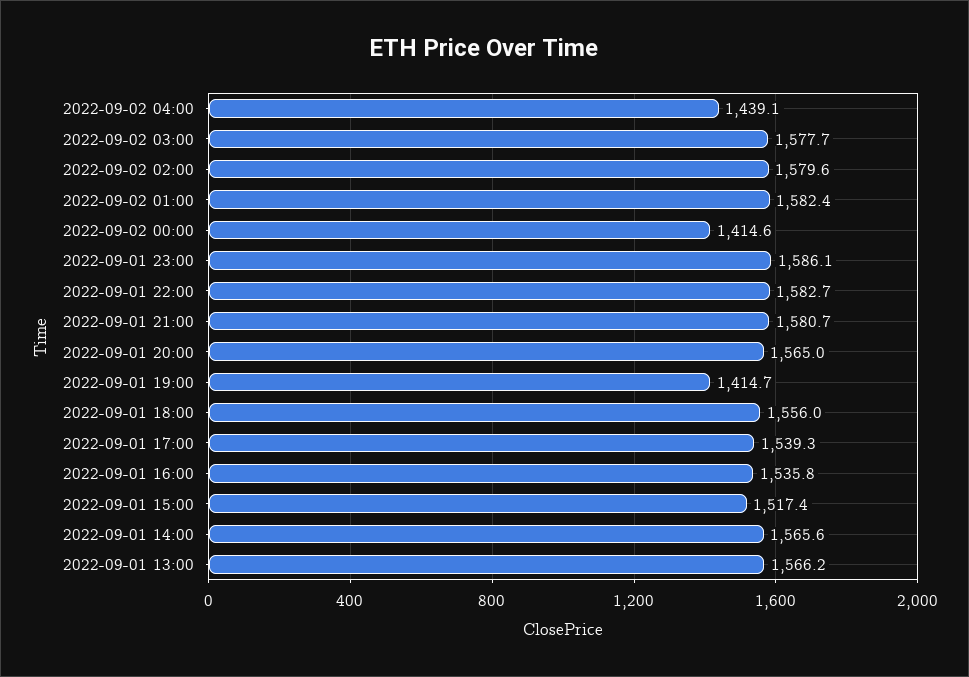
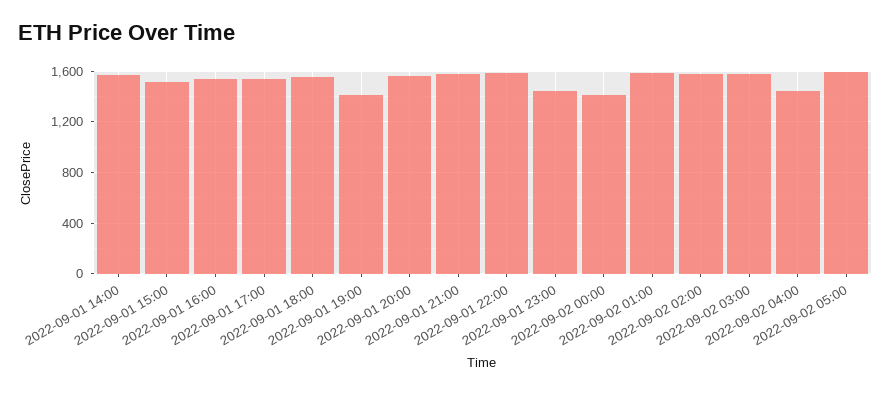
2022-09-01 23:00: 1586.1 -> 1450
2022-09-01 13:00: 1566.2 -> none
2022-09-02 05:00: none -> 1600

